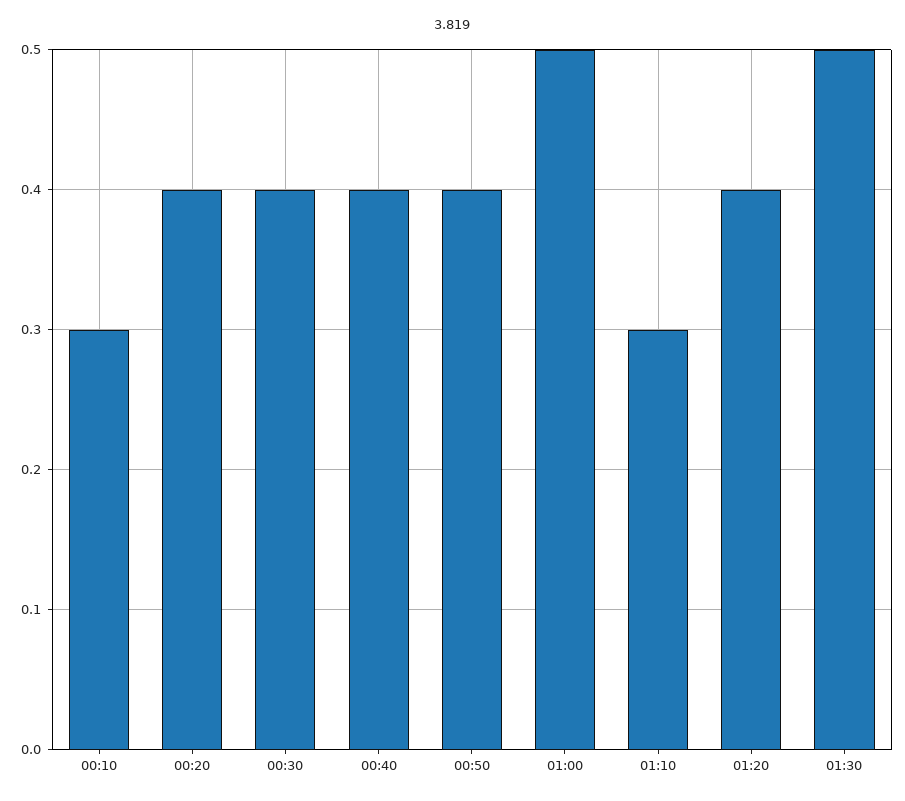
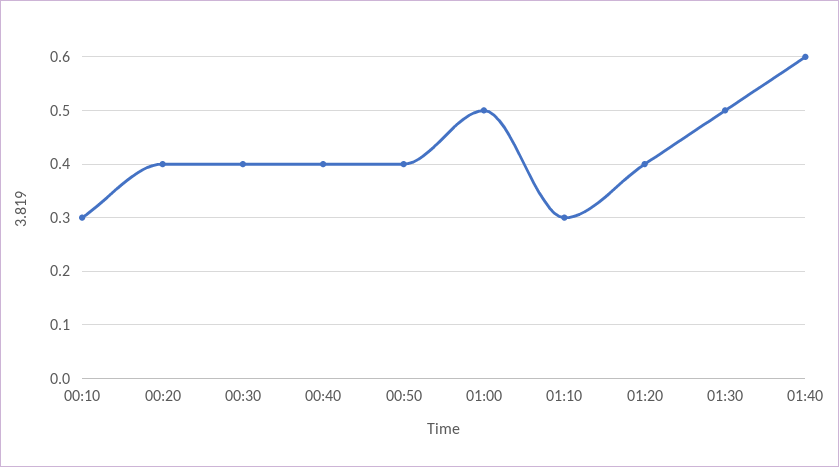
01:40: none -> 0.6

